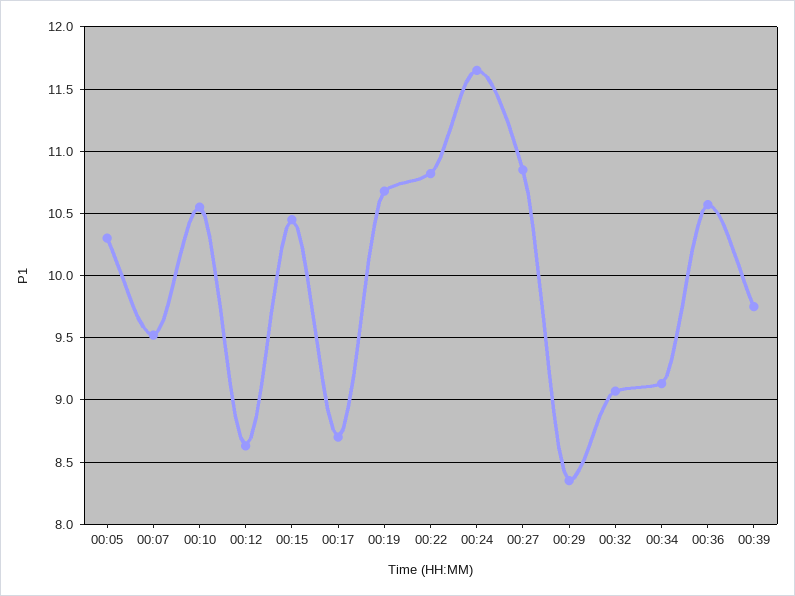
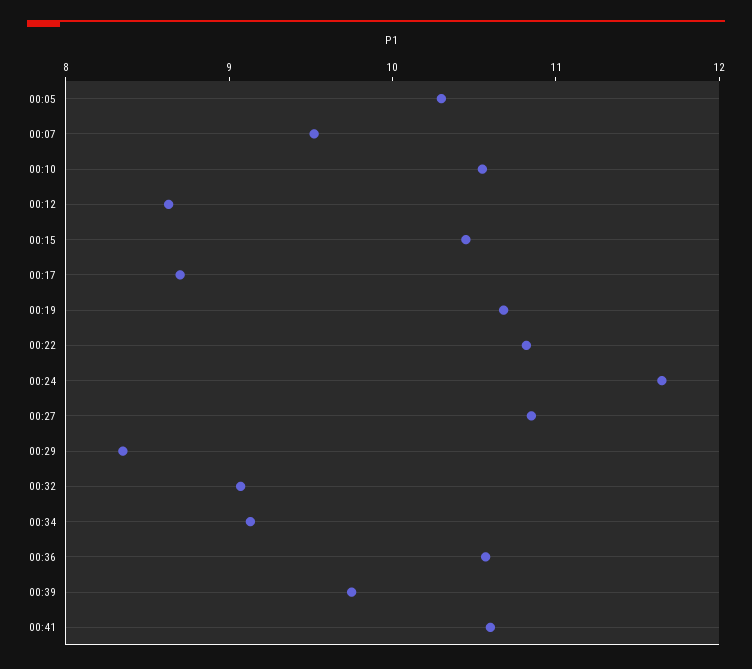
00:41: none -> 10.6

